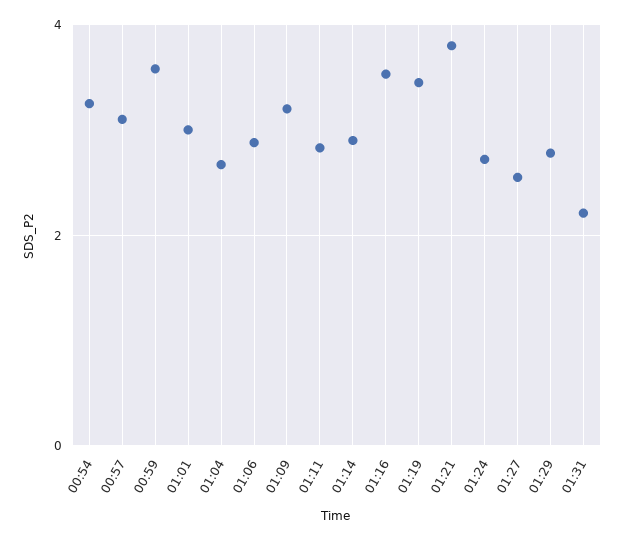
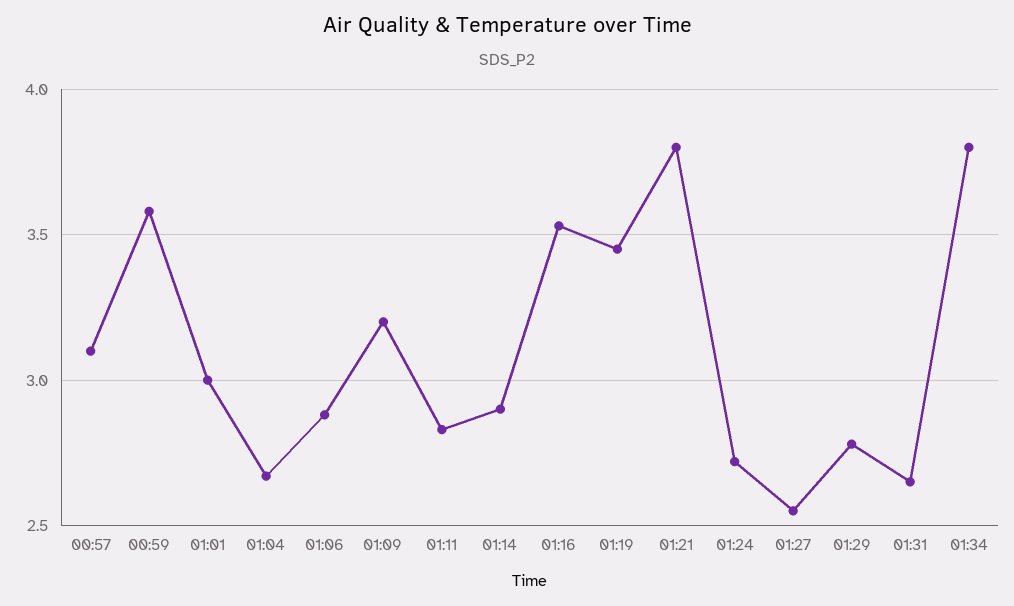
00:54: 3.2 -> none
01:31: 2.2 -> 2.65
01:34: none -> 3.8

